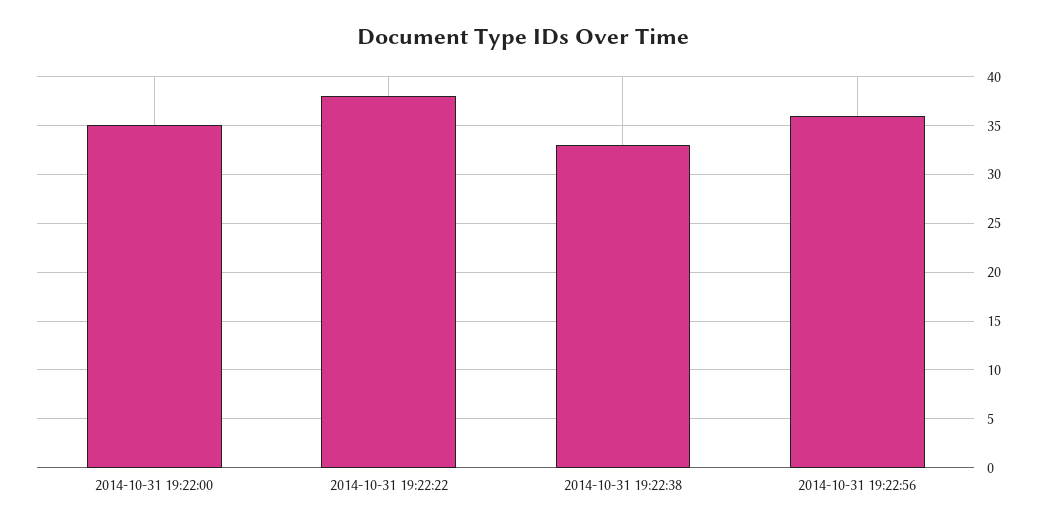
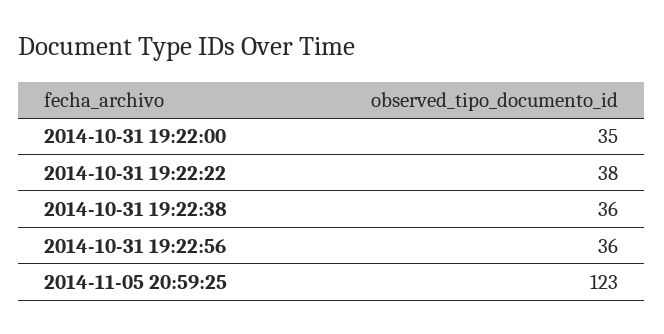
2014-10-31 19:22:38: 33 -> 36
2014-11-05 20:59:25: none -> 123

